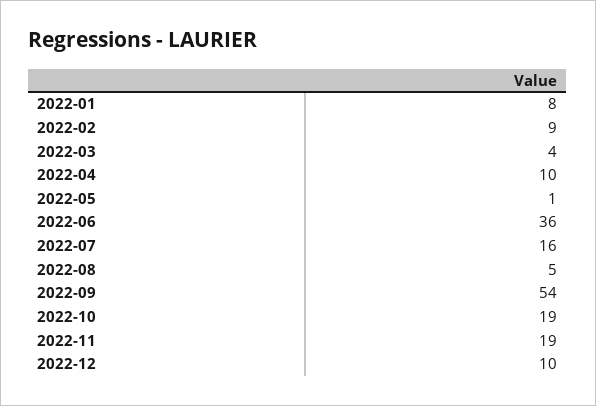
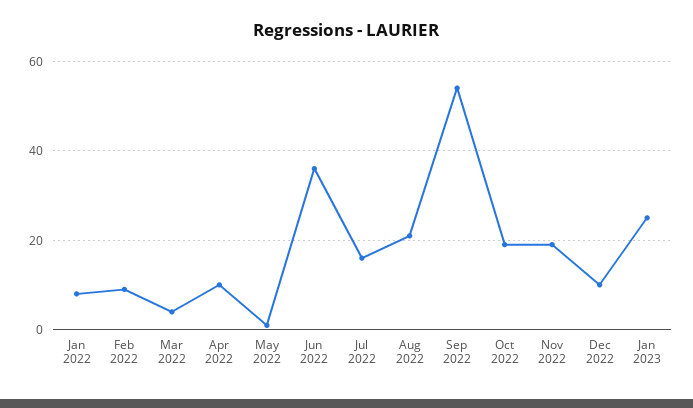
2022-08: 5 -> 20
Jan 2023: none -> 25

